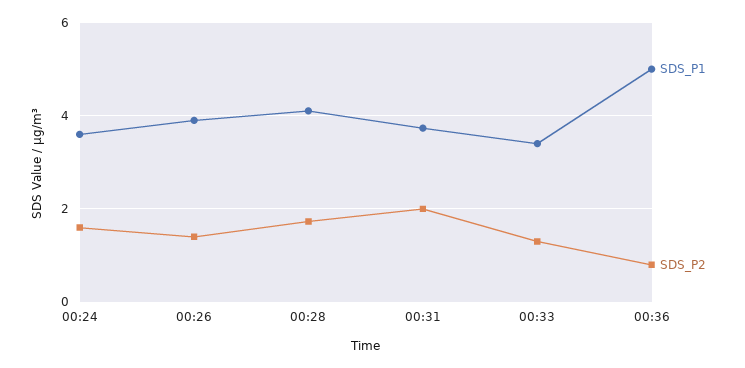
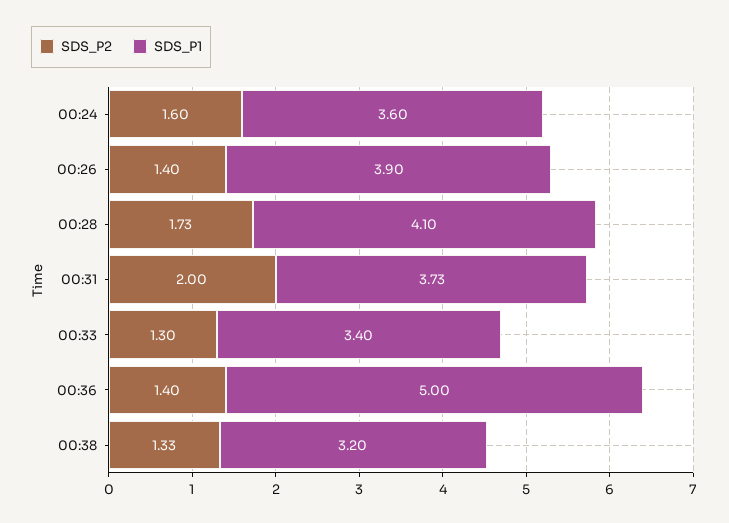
SDS_P2, 00:36: 0.8 -> 1.4
SDS_P2, 00:38: none -> 1.33
SDS_P1, 00:38: none -> 3.2

